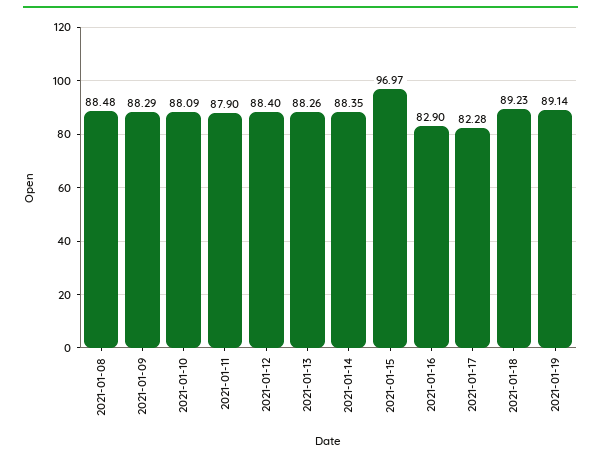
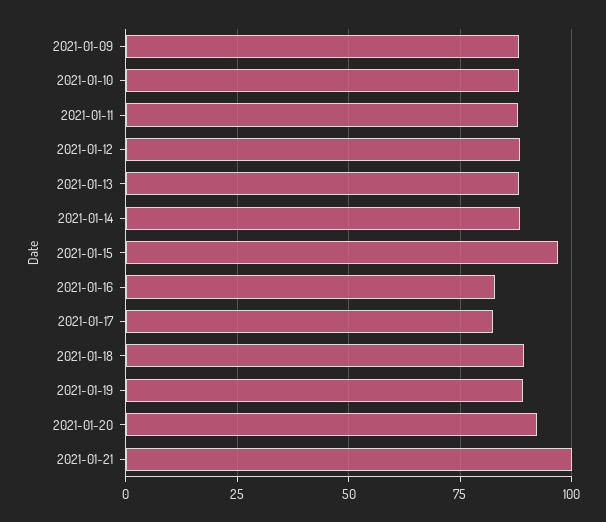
2021-01-08: 88.48 -> none
2021-01-20: none -> 92.5
2021-01-21: none -> 100

